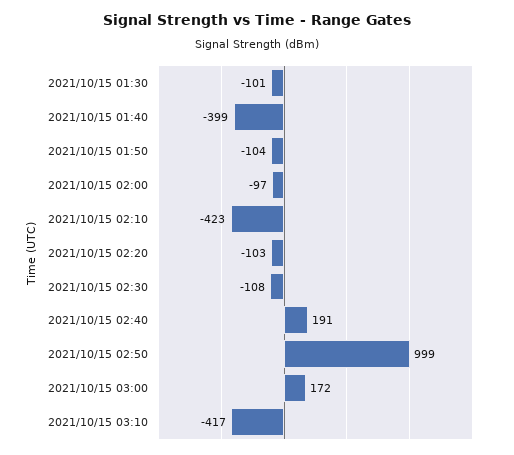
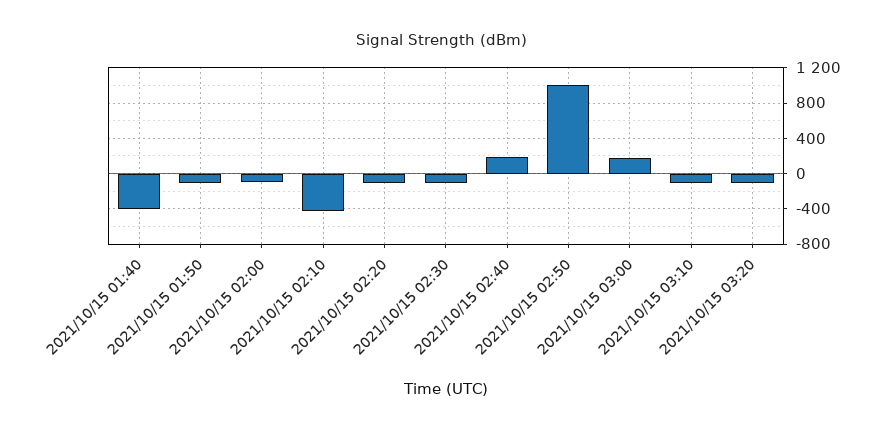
2021/10/15 01:30: -101 -> none
2021/10/15 03:10: -417 -> -100
2021/10/15 03:20: none -> -100

